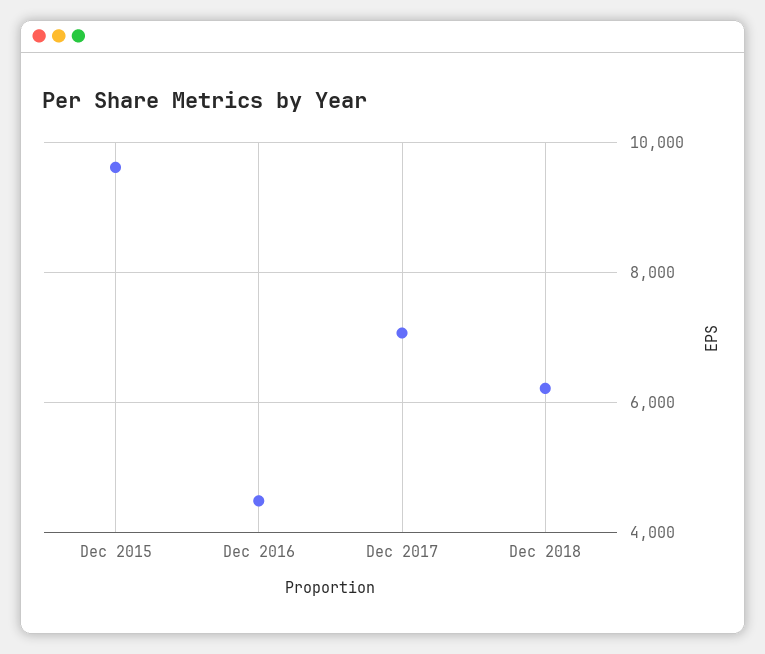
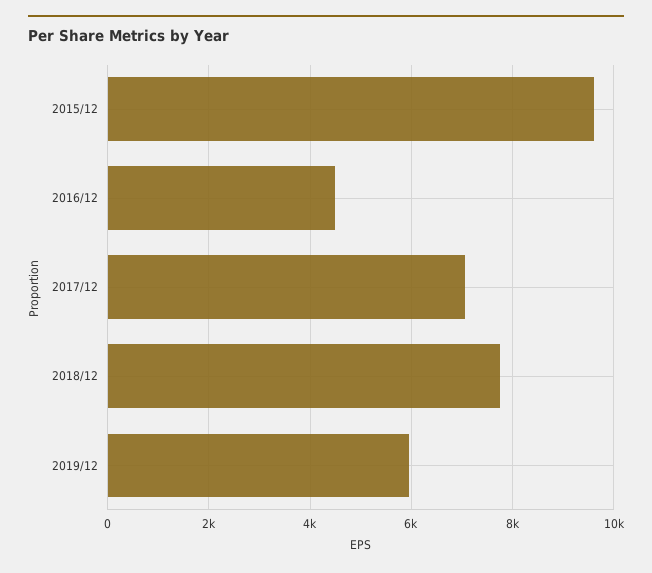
Dec 2018: 6200 -> 7800
2019/12: none -> 6000

